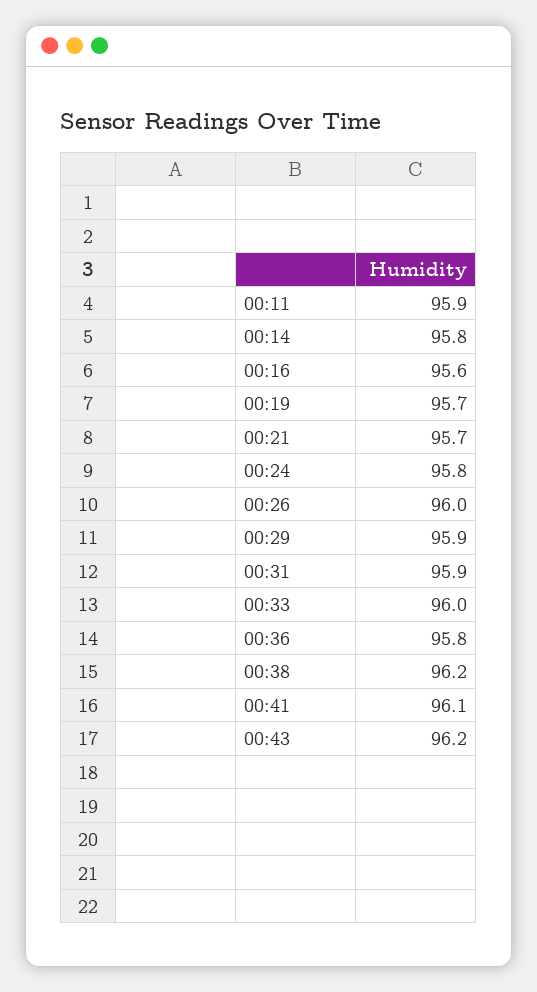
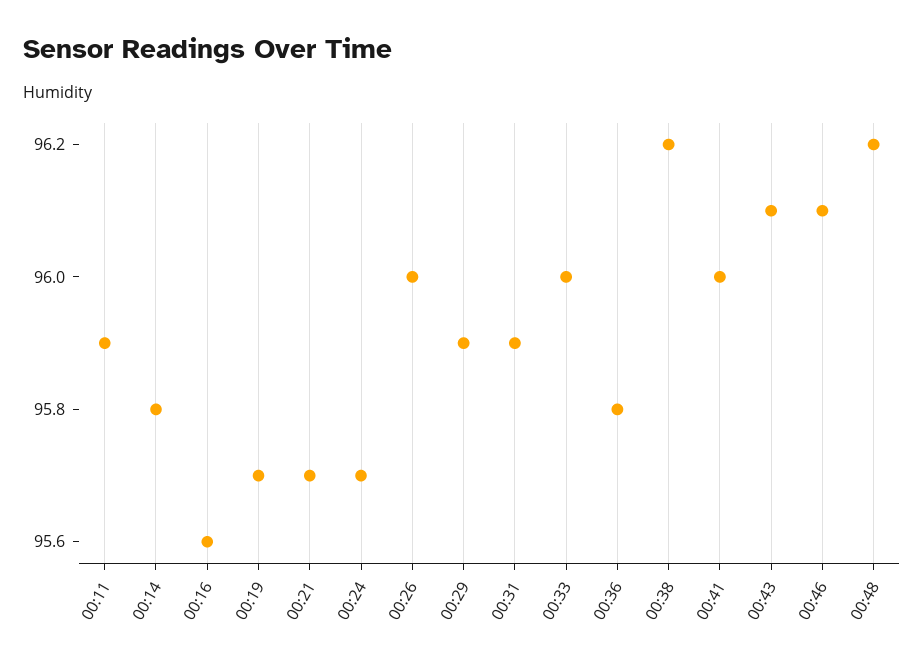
00:24: 95.8 -> 95.7
00:41: 96.1 -> 96
00:43: 96.2 -> 96.1
00:46: none -> 96.1
00:48: none -> 96.2

